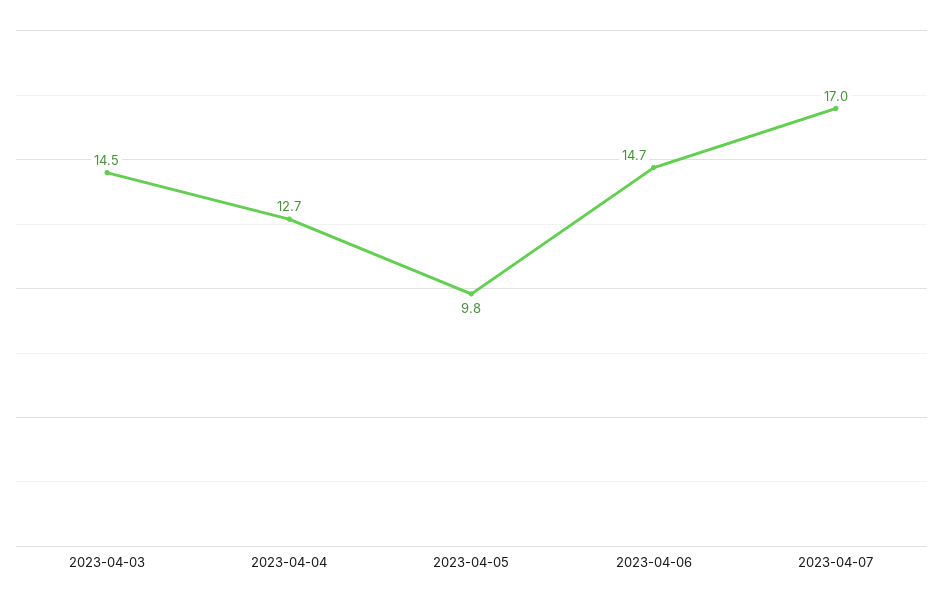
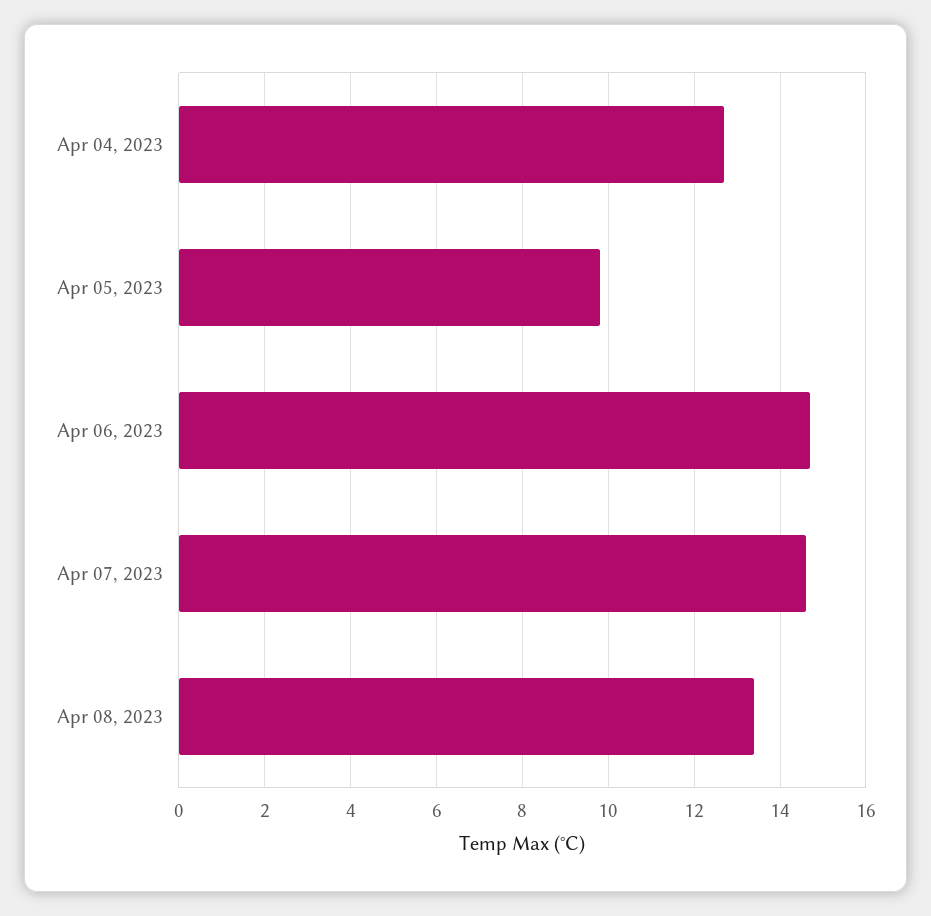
2023-04-03: 14.5 -> none
2023-04-07: 17 -> 14.5
Apr 08, 2023: none -> 13.5

